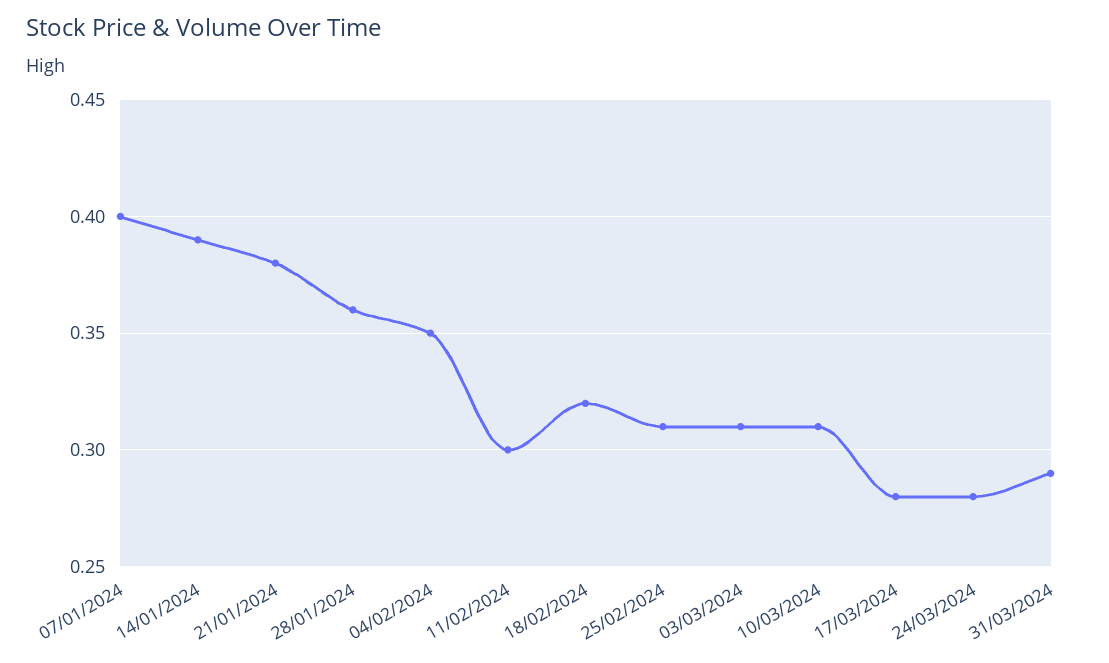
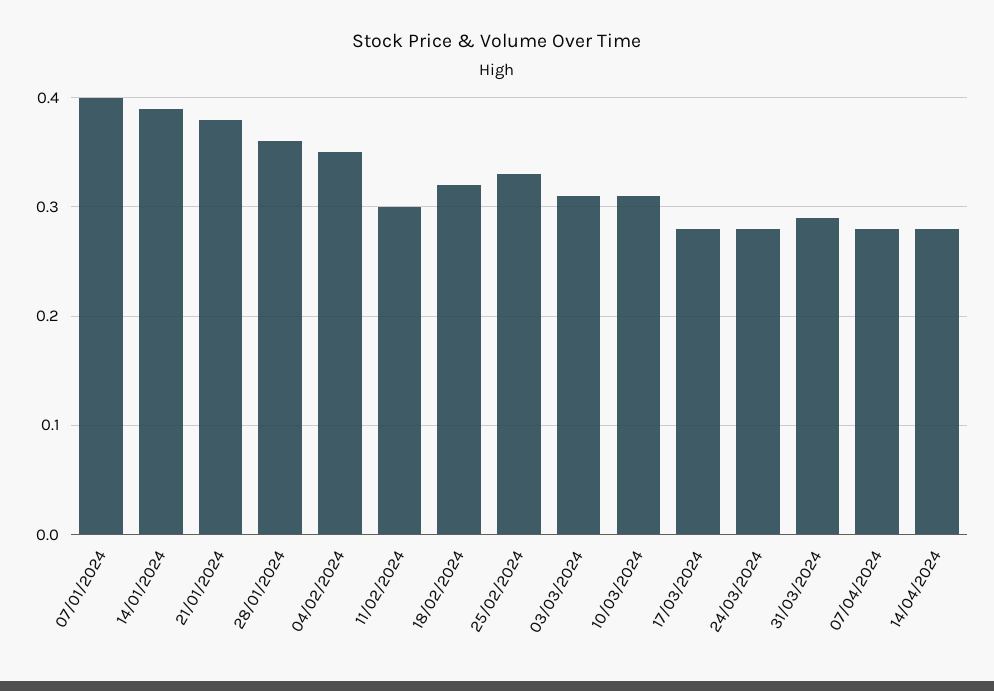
25/02/2024: 0.31 -> 0.33
07/04/2024: none -> 0.28
14/04/2024: none -> 0.28

